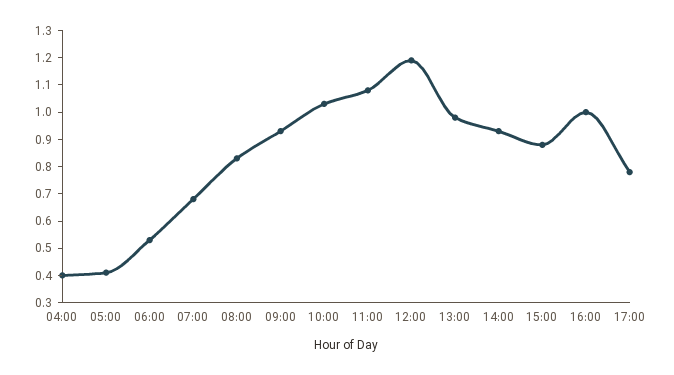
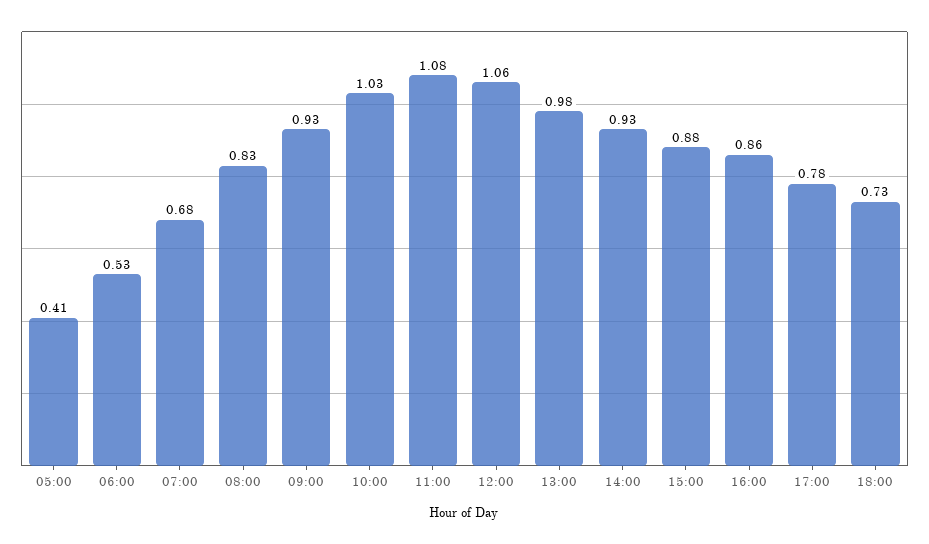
04:00: 0.4 -> none
12:00: 1.2 -> 1.06
16:00: 1 -> 0.86
18:00: none -> 0.73

